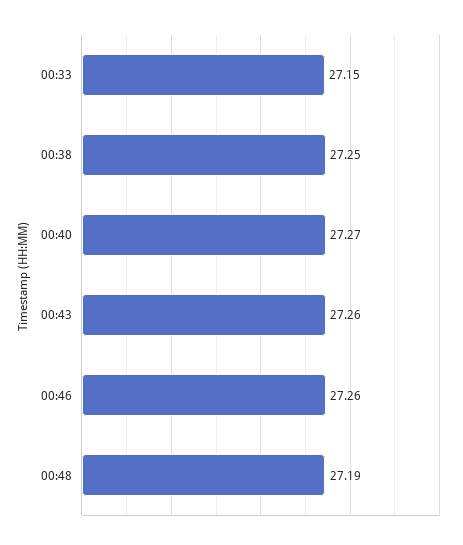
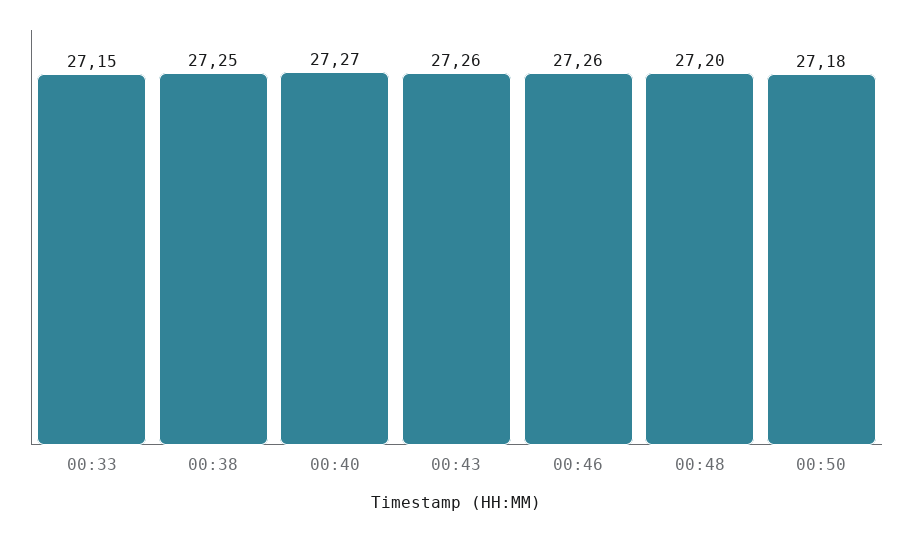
00:48: 27.19 -> 27.2
00:50: none -> 27.18

